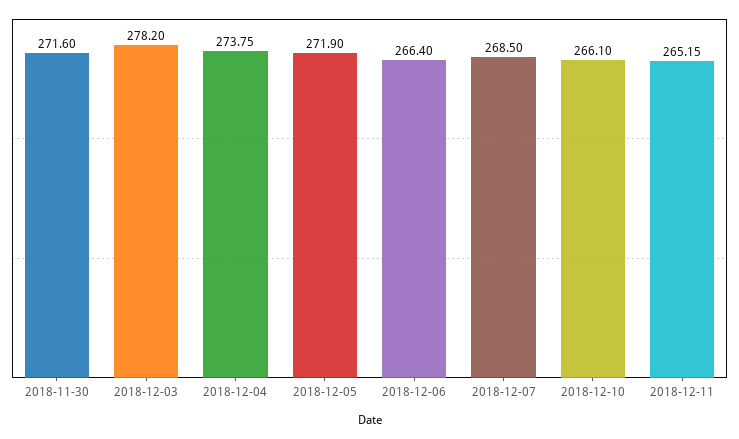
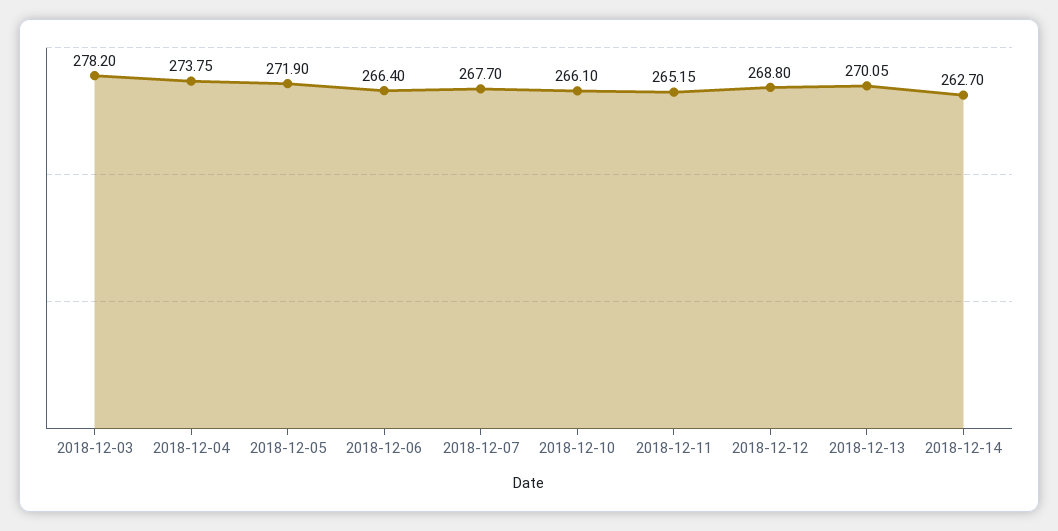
2018-11-30: 271.6 -> none
2018-12-07: 268.5 -> 267.7
2018-12-12: none -> 268.8
2018-12-13: none -> 270.05
2018-12-14: none -> 262.7

